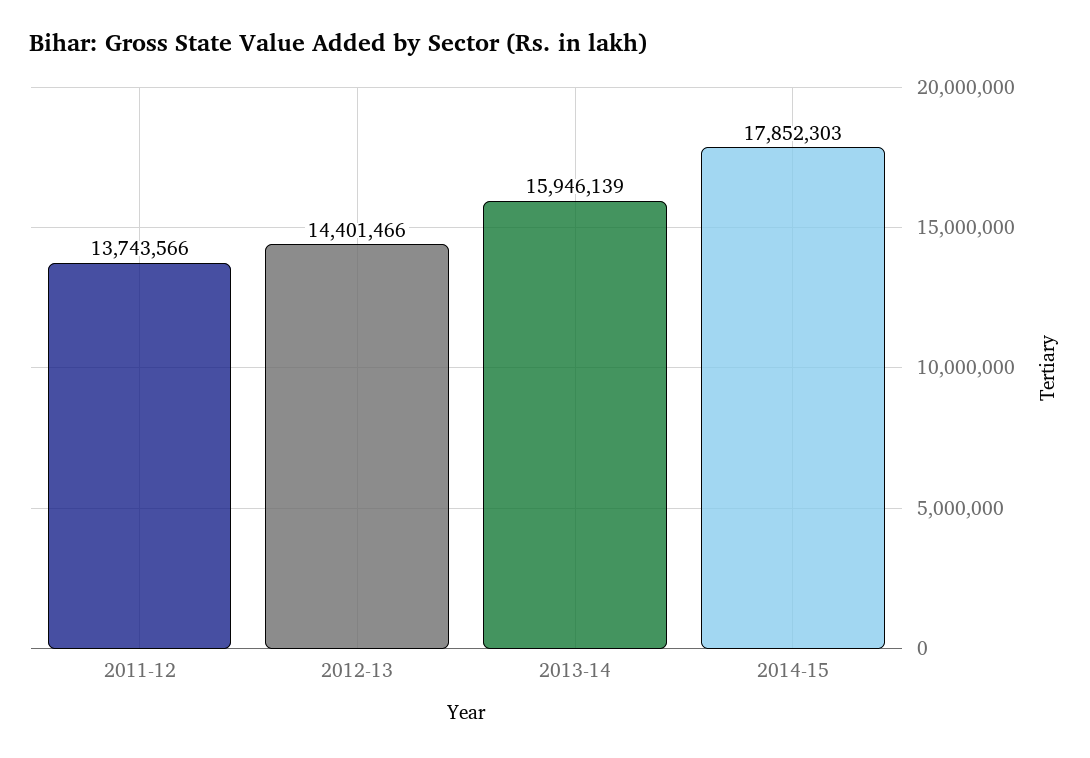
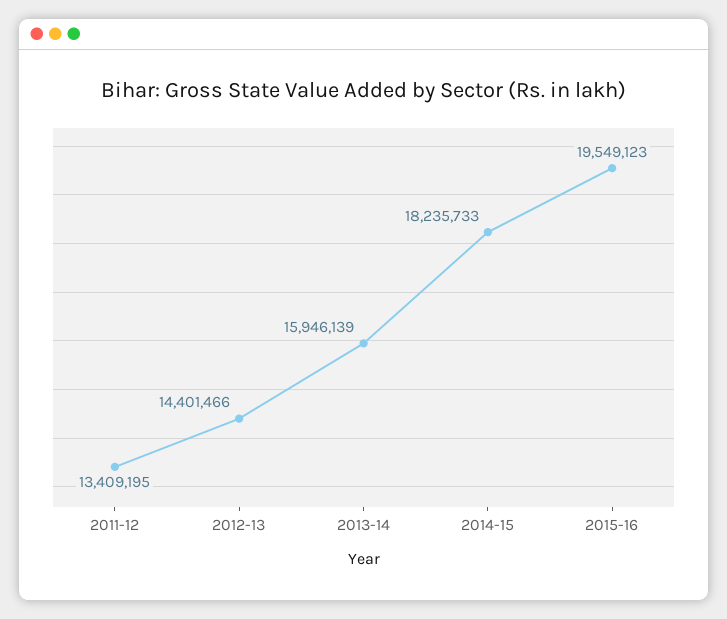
2011-12: 13743566 -> 13409195
2014-15: 17852303 -> 18235733
2015-16: none -> 19549123

